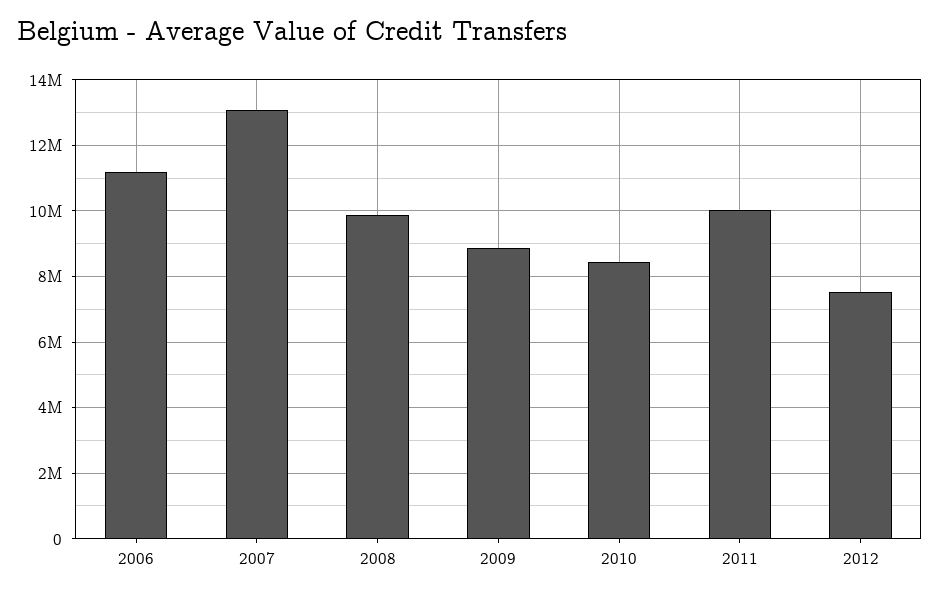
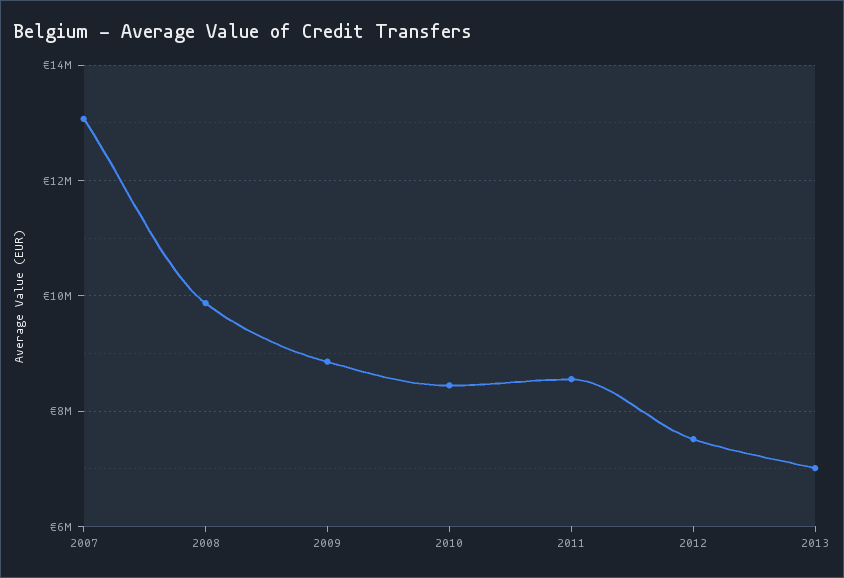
2006: 11200000 -> none
2011: 10000000 -> 8600000
2013: none -> 7000000

